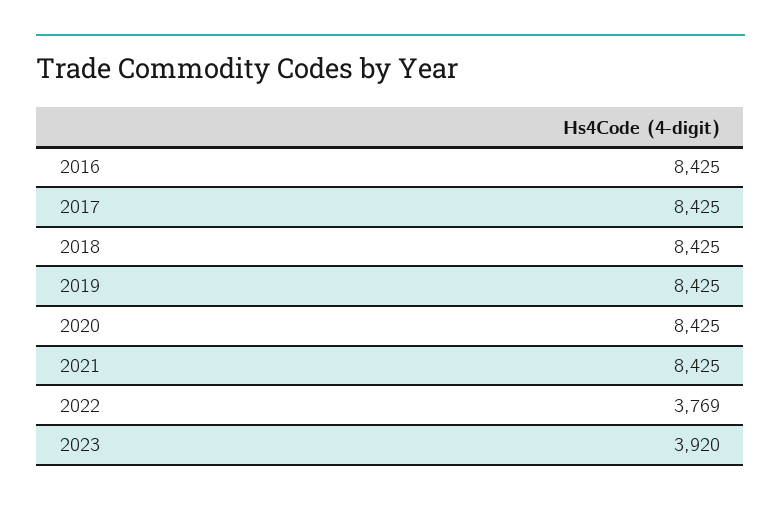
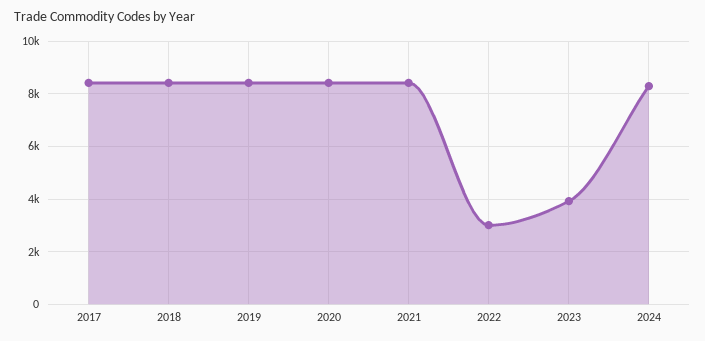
2016: 8425 -> none
2022: 3769 -> 3000
2024: none -> 8250

